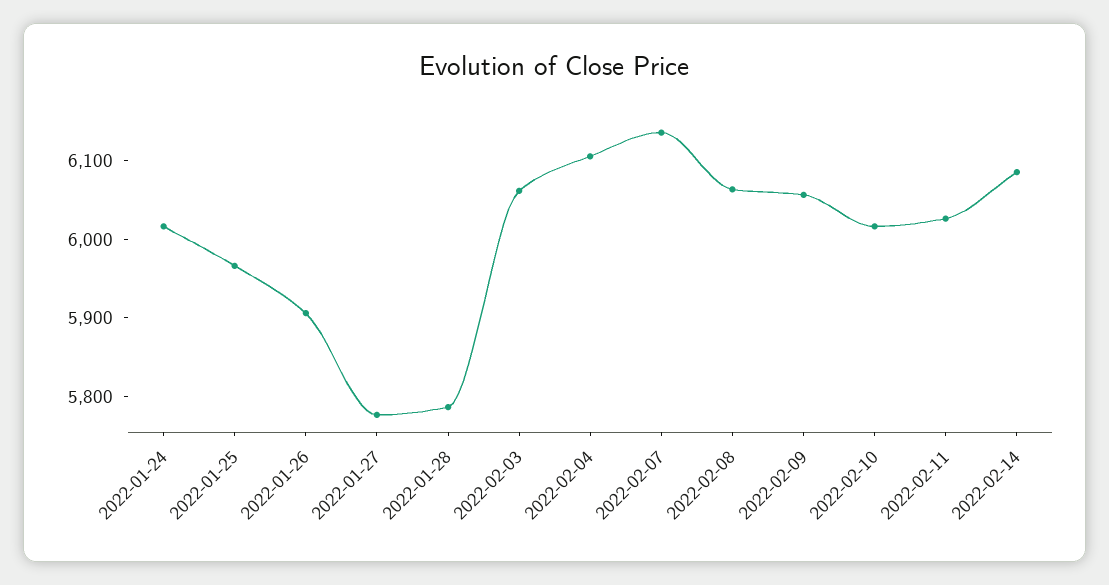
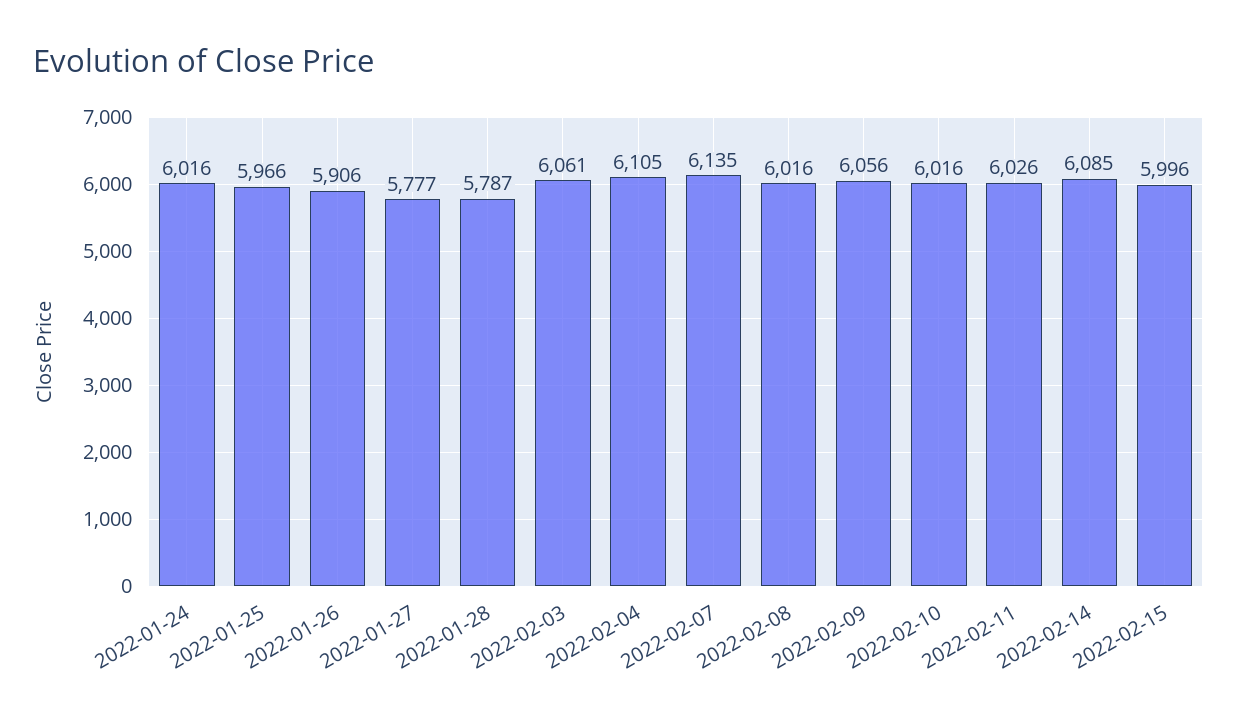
2022-02-08: 6060 -> 6016
2022-02-15: none -> 5996

